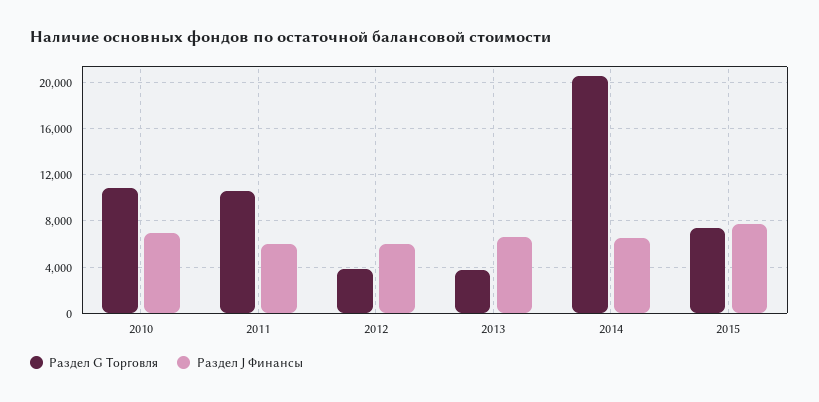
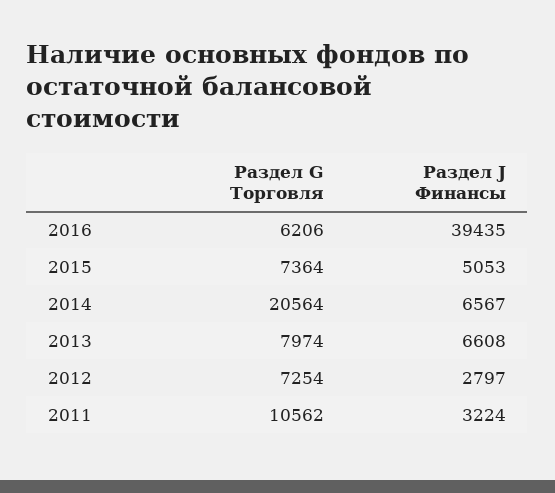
Раздел G Торговля, 2010: 11000 -> none
Раздел J Финансы, 2010: 7000 -> none
Раздел J Финансы, 2011: 6000 -> 3224
Раздел G Торговля, 2012: 4000 -> 7254
Раздел J Финансы, 2012: 6000 -> 2797
Раздел G Торговля, 2013: 4000 -> 7974
Раздел J Финансы, 2015: 8000 -> 5053
Раздел G Торговля, 2016: none -> 6206
Раздел J Финансы, 2016: none -> 39435

